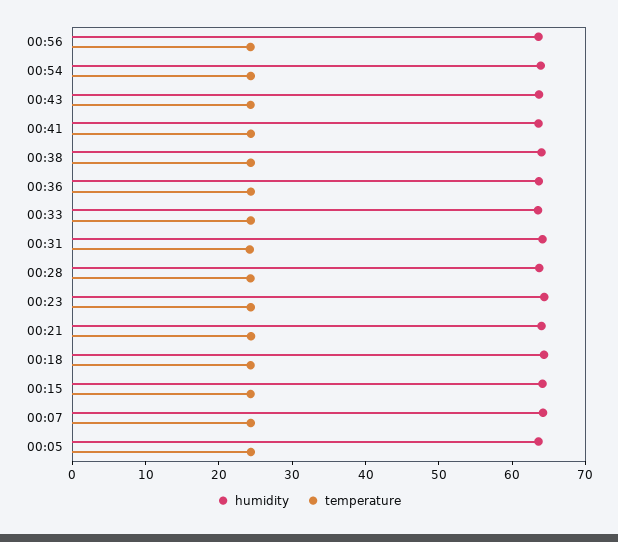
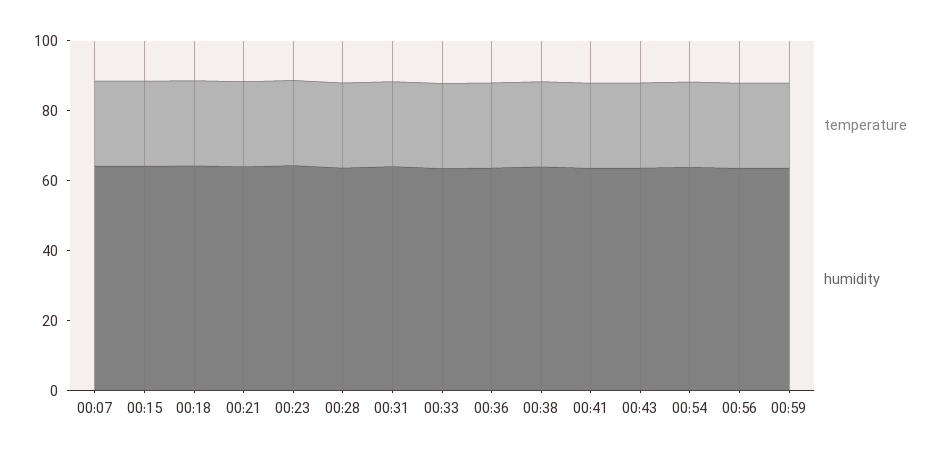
humidity, 00:05: 64 -> none
temperature, 00:05: 24 -> none
temperature, 00:59: none -> 25
humidity, 00:59: none -> 65

